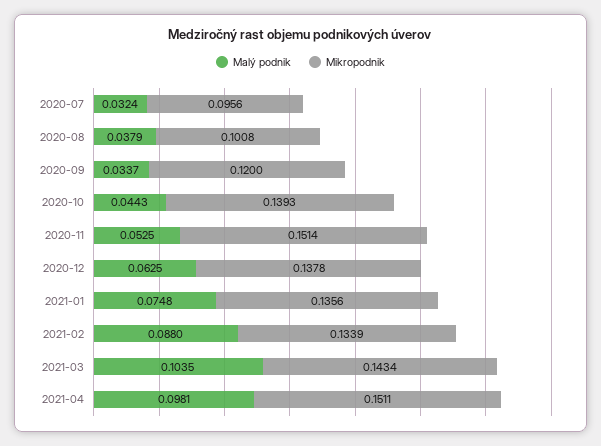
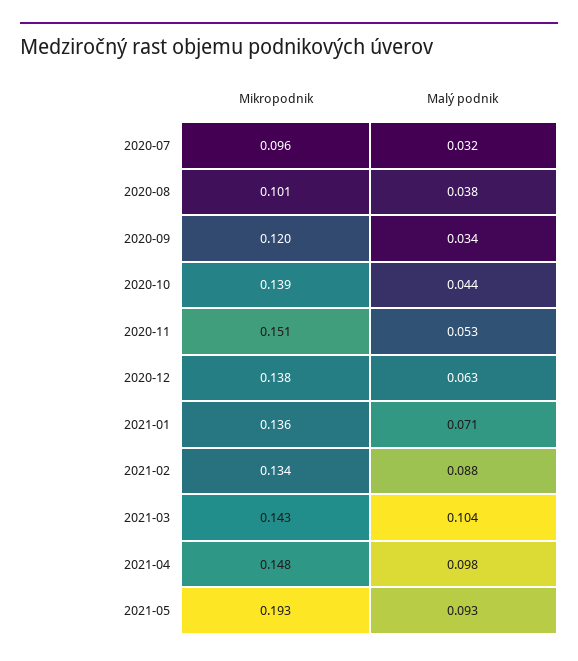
Malý podnik, 2021-01: 0.0748 -> 0.071
Mikropodnik, 2021-04: 0.1511 -> 0.148
Mikropodnik, 2021-05: none -> 0.193
Malý podnik, 2021-05: none -> 0.093

